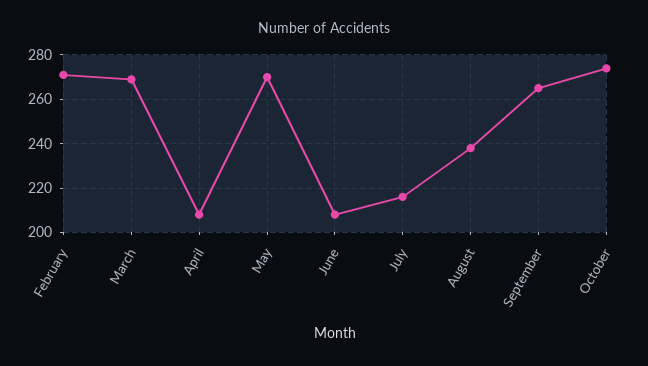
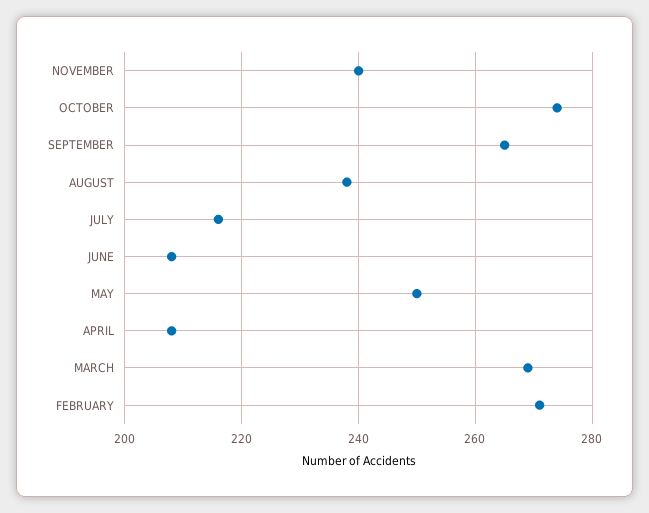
May: 270 -> 250
NOVEMBER: none -> 240

